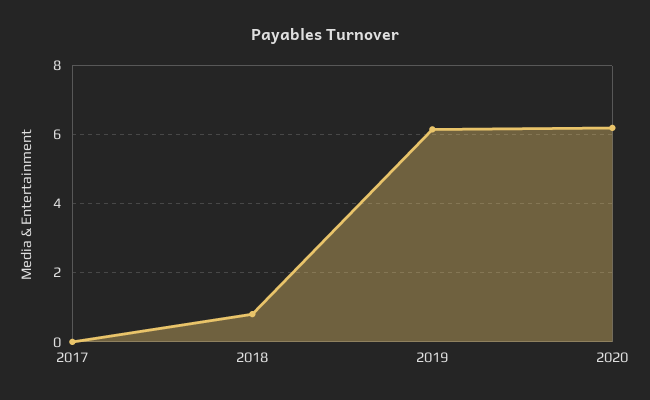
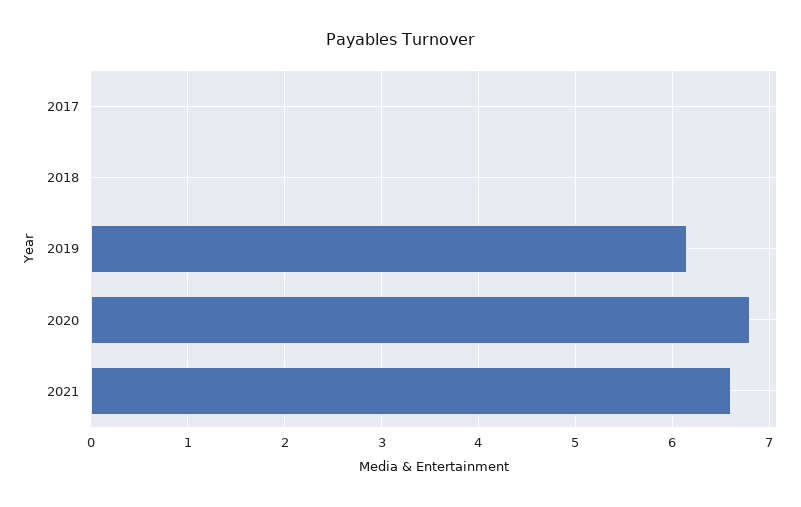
2018: 0.8 -> 0
2020: 6.2 -> 6.8
2021: none -> 6.6

